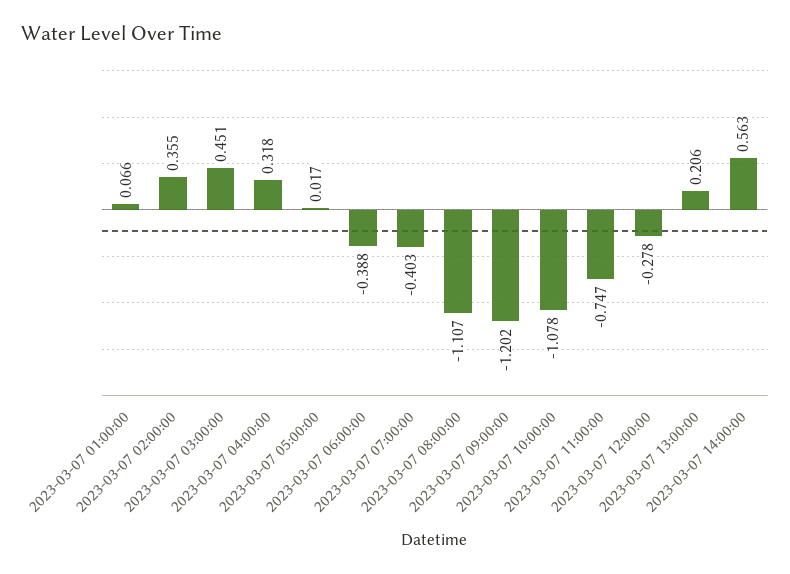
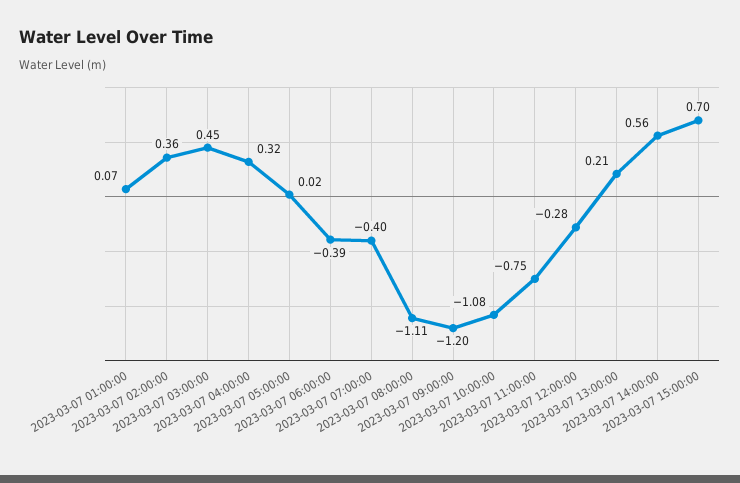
2023-03-07 15:00:00: none -> 0.7

